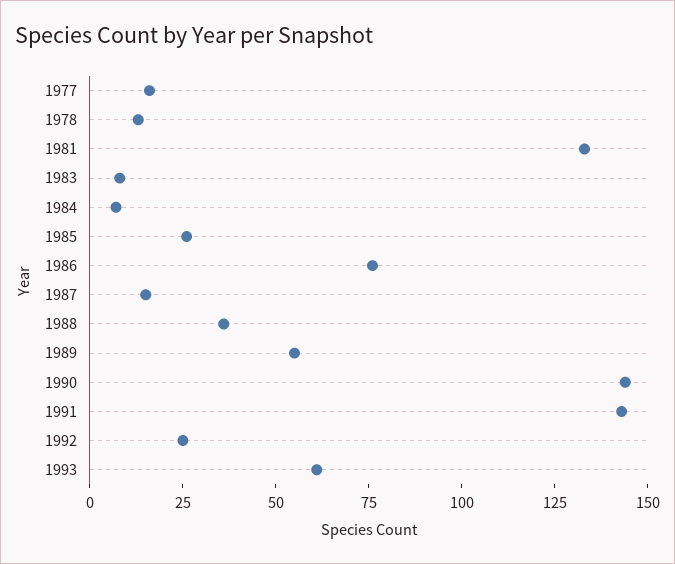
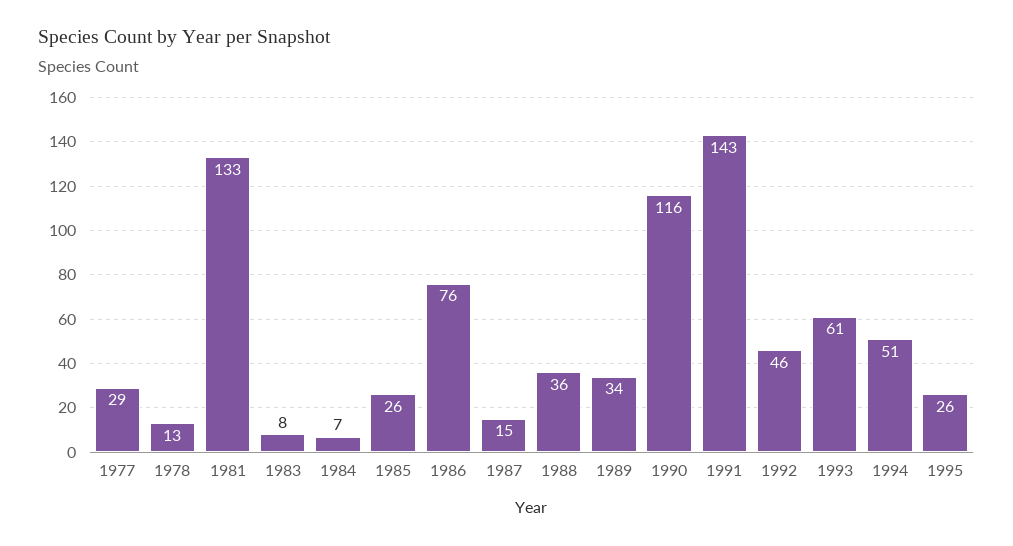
1977: 15 -> 29
1989: 55 -> 34
1990: 145 -> 116
1992: 25 -> 46
1994: none -> 51
1995: none -> 26

